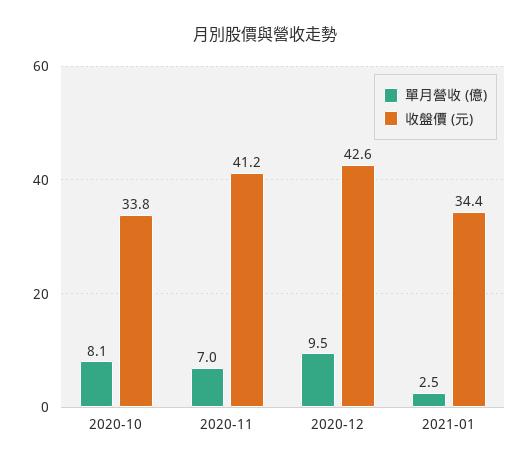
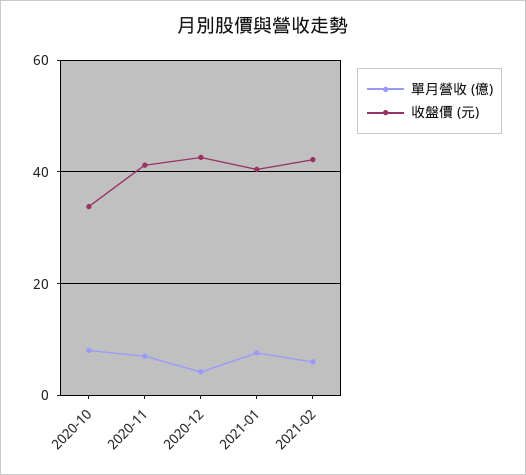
單月營收 (億), 2020-12: 9.5 -> 4
單月營收 (億), 2021-01: 2.5 -> 8
收盤價 (元), 2021-01: 34.4 -> 40
單月營收 (億), 2021-02: none -> 6
收盤價 (元), 2021-02: none -> 42

